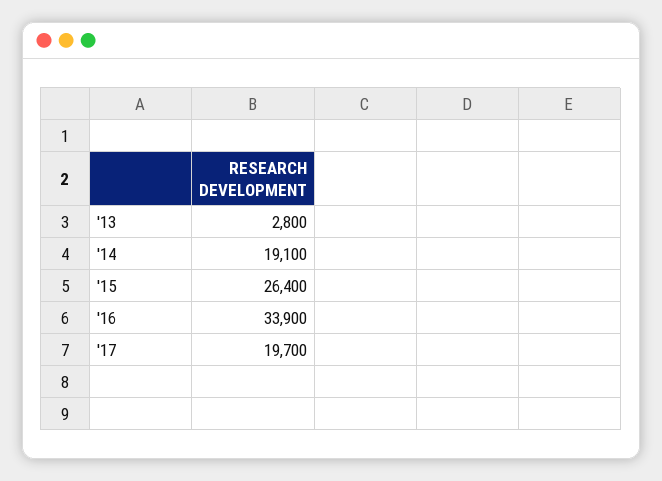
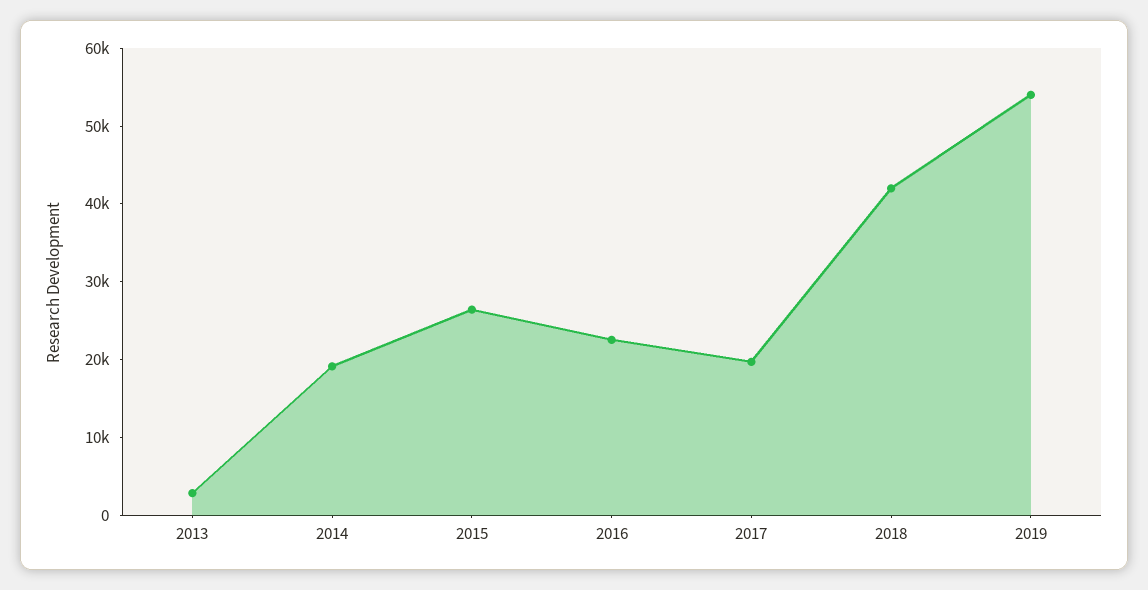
'16: 33900 -> 22000
2018: none -> 42000
2019: none -> 54000

